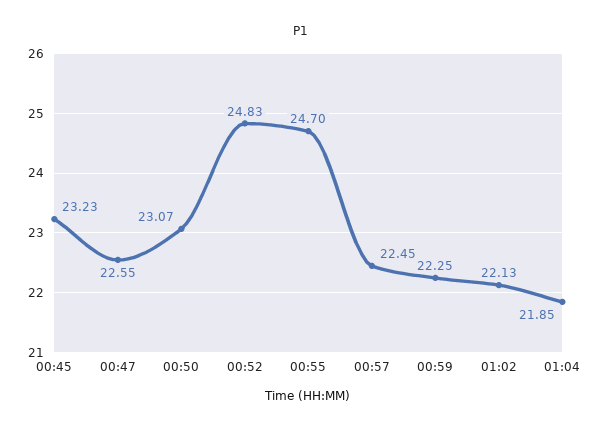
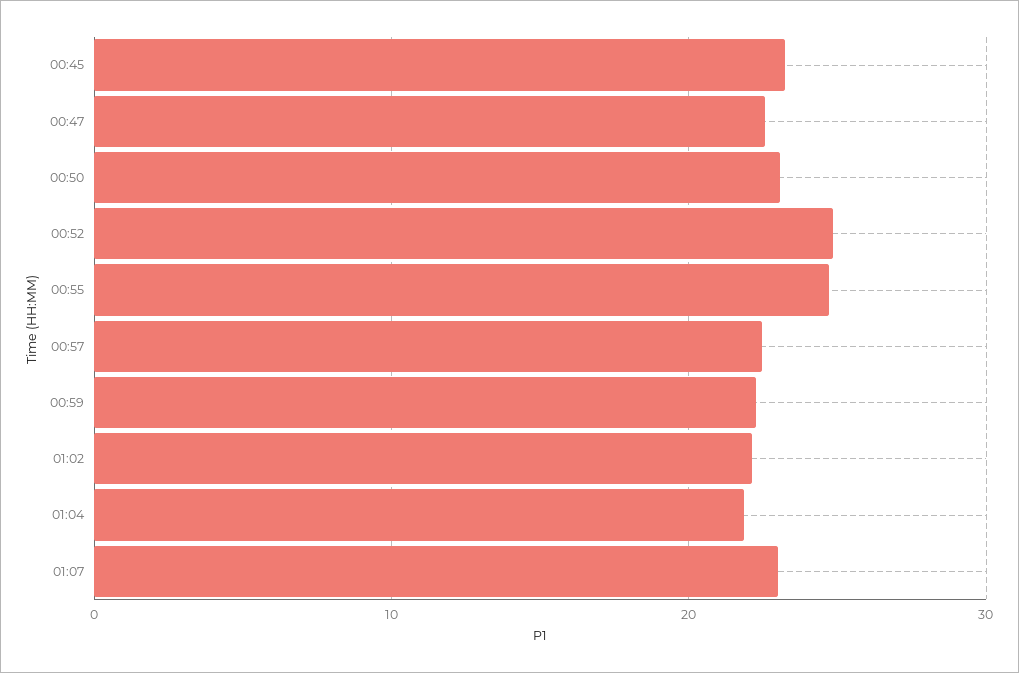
01:07: none -> 23

